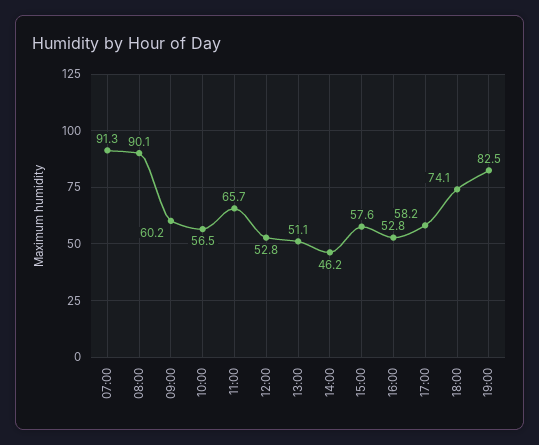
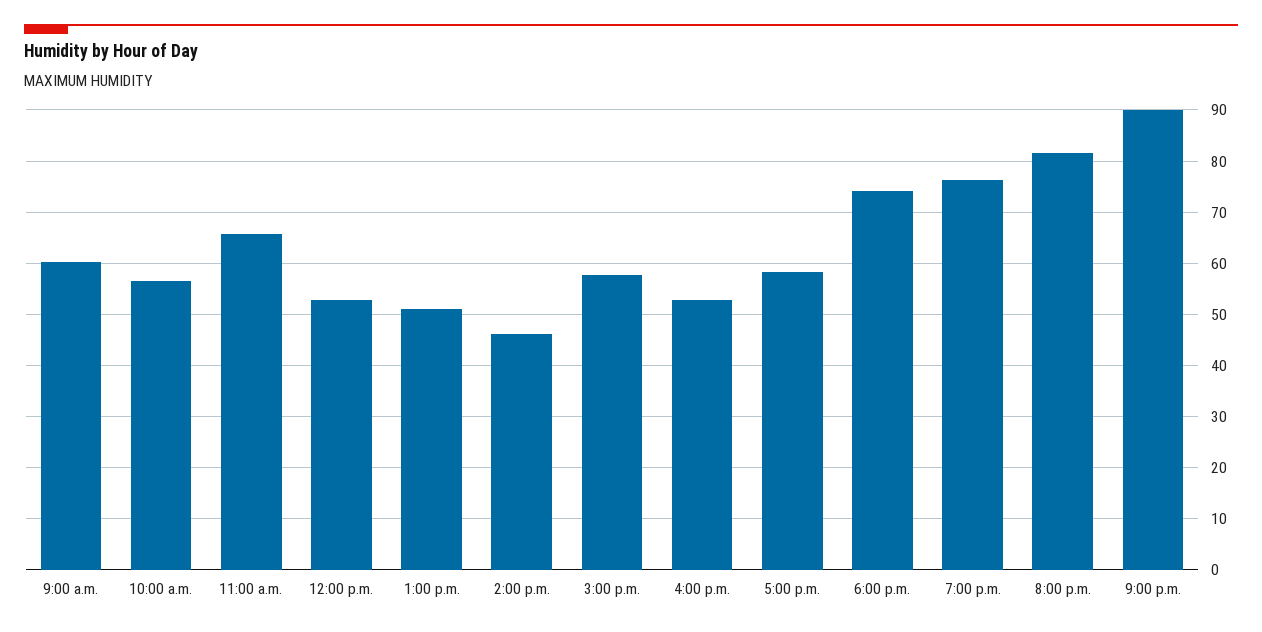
07:00: 91.3 -> none
08:00: 90.1 -> none
19:00: 82.5 -> 76
8:00 p.m.: none -> 82
9:00 p.m.: none -> 90

